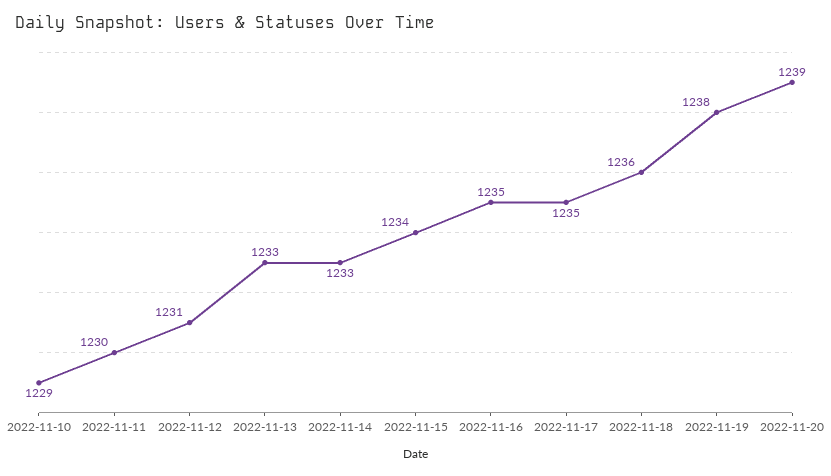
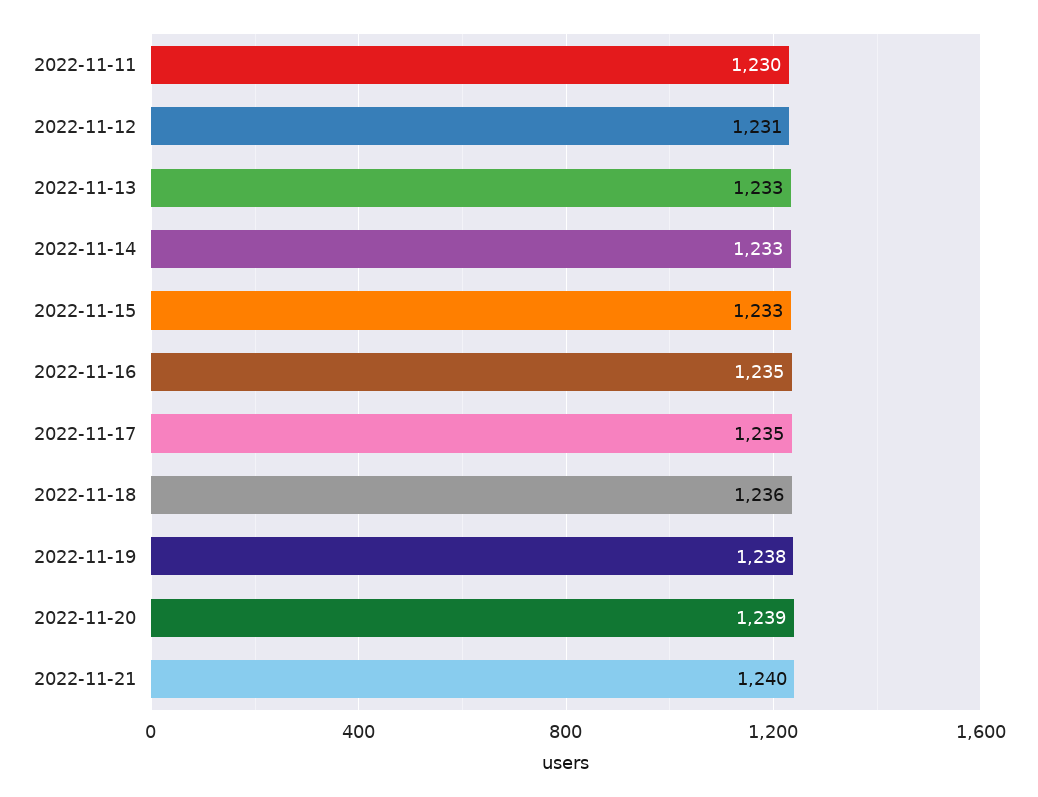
2022-11-10: 1229 -> none
2022-11-15: 1234 -> 1233
2022-11-21: none -> 1240

